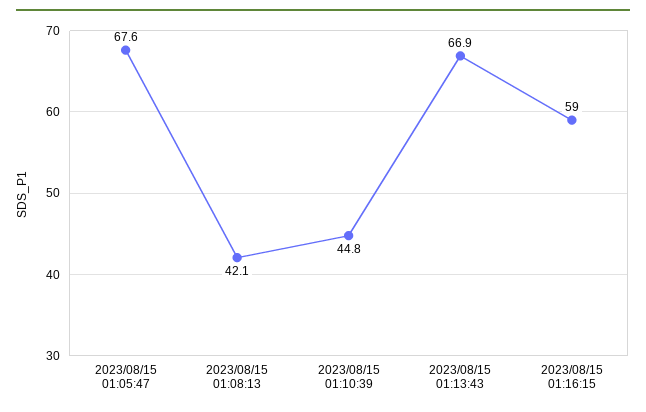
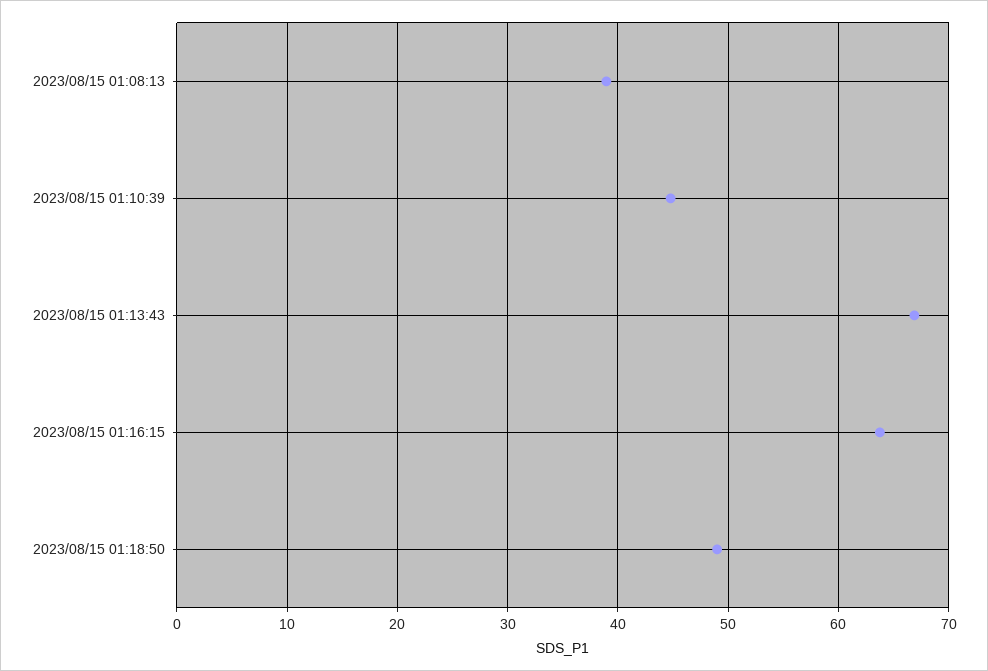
2023/08/15 01:05:47: 67.6 -> none
2023/08/15 01:08:13: 42.1 -> 39
2023/08/15 01:16:15: 59 -> 64
2023/08/15 01:18:50: none -> 49

